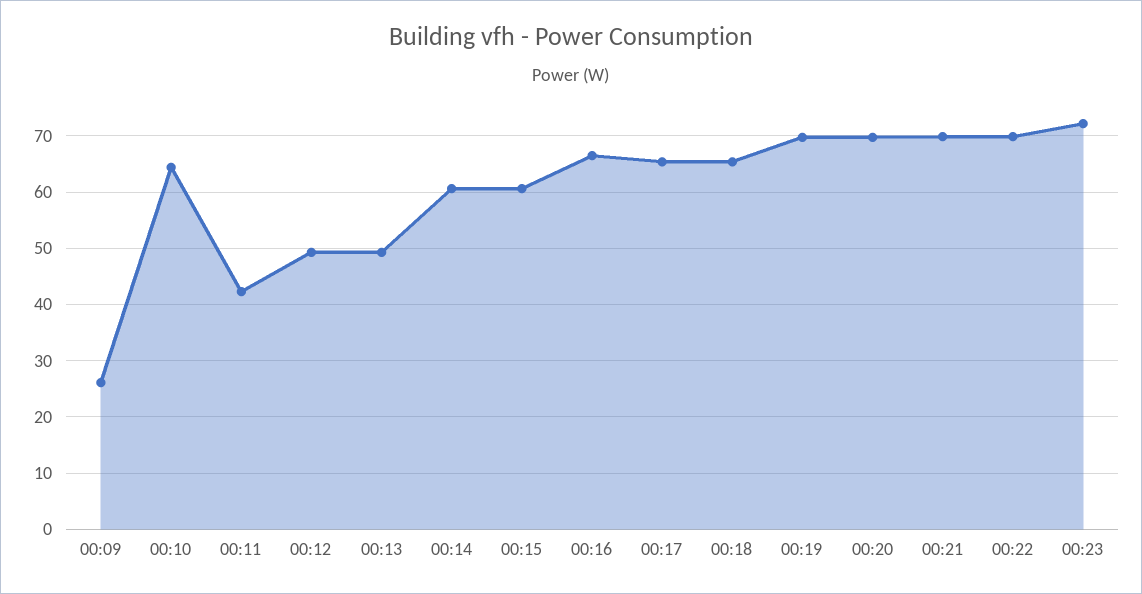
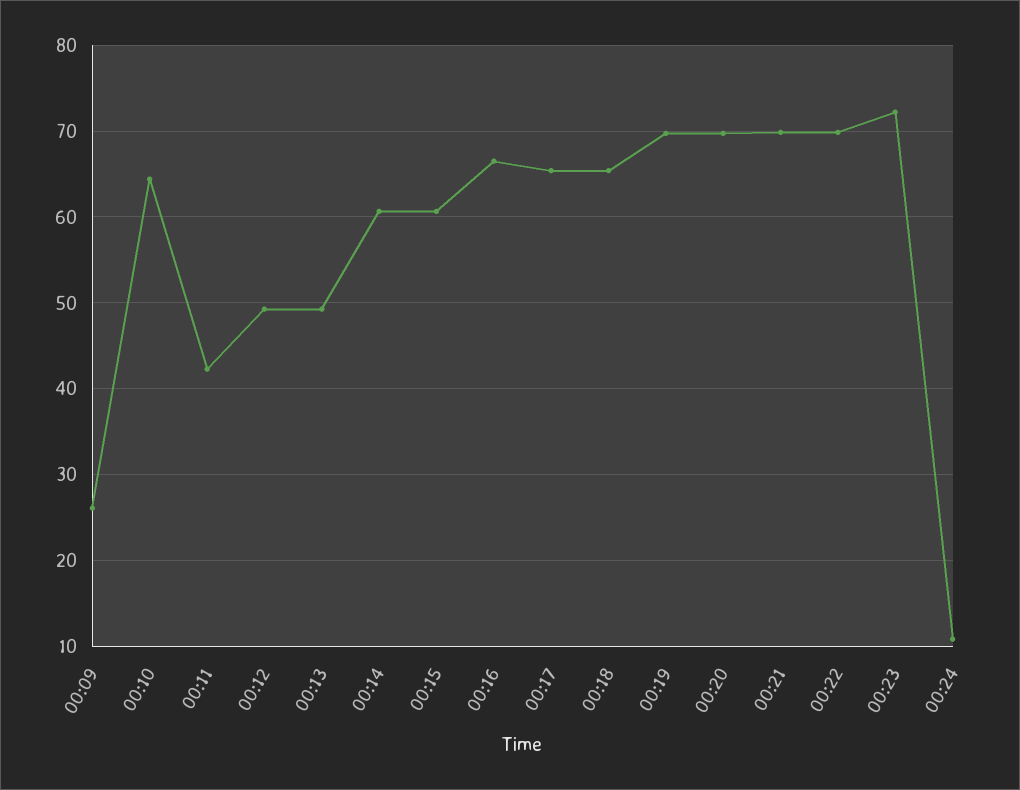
00:24: none -> 11

